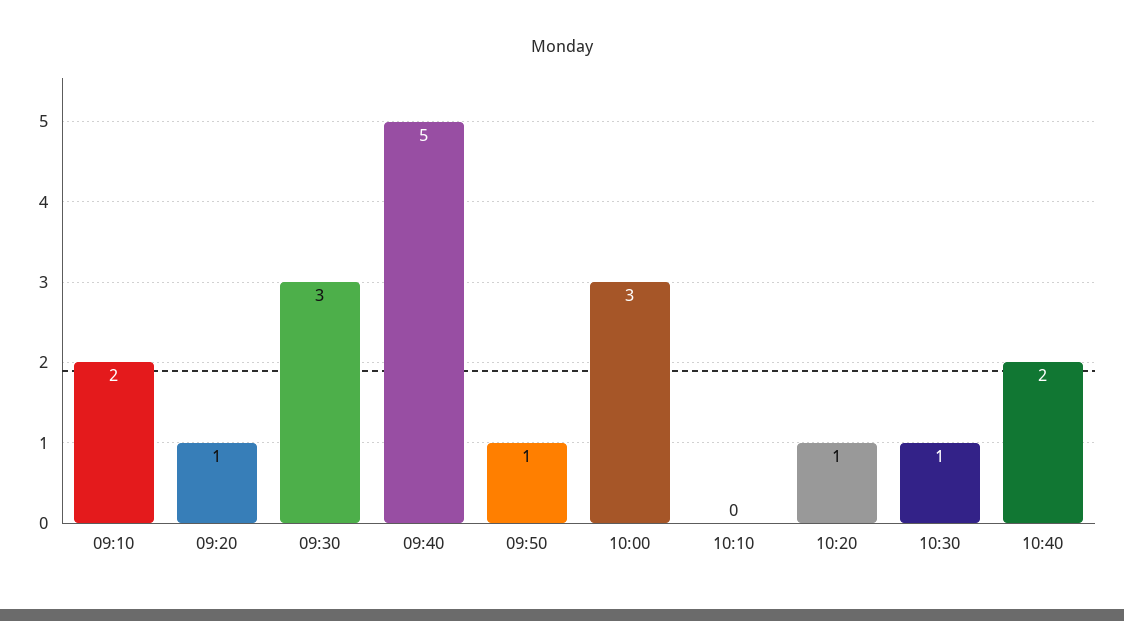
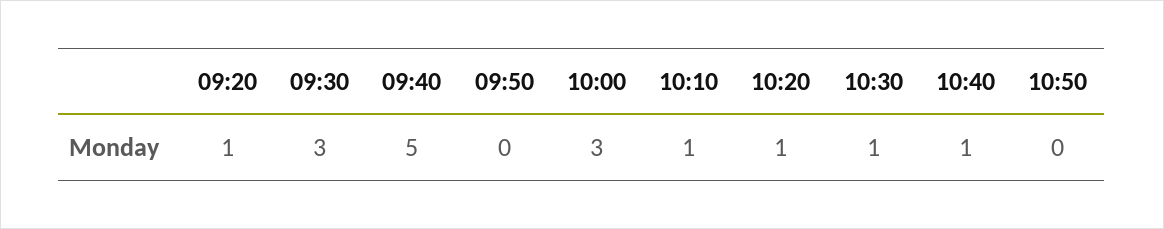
09:10: 2 -> none
09:50: 1 -> 0
10:10: 0 -> 1
10:40: 2 -> 1
10:50: none -> 0

